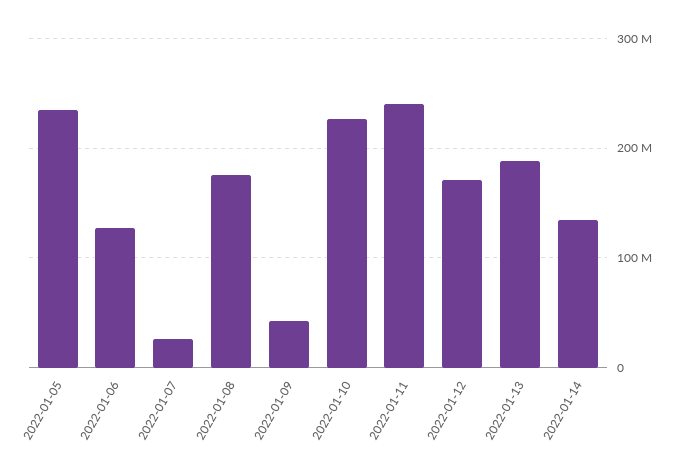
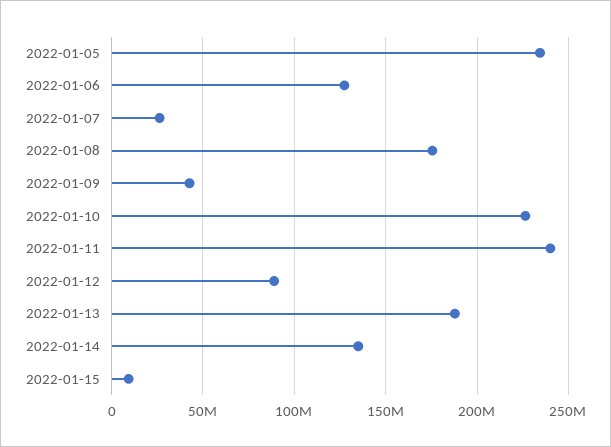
2022-01-12: 170000000 -> 90000000
2022-01-15: none -> 10000000

